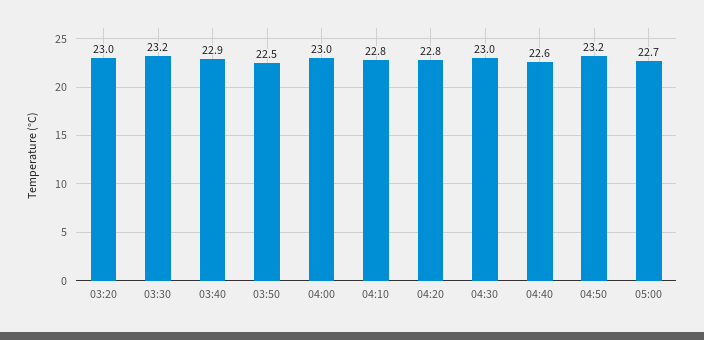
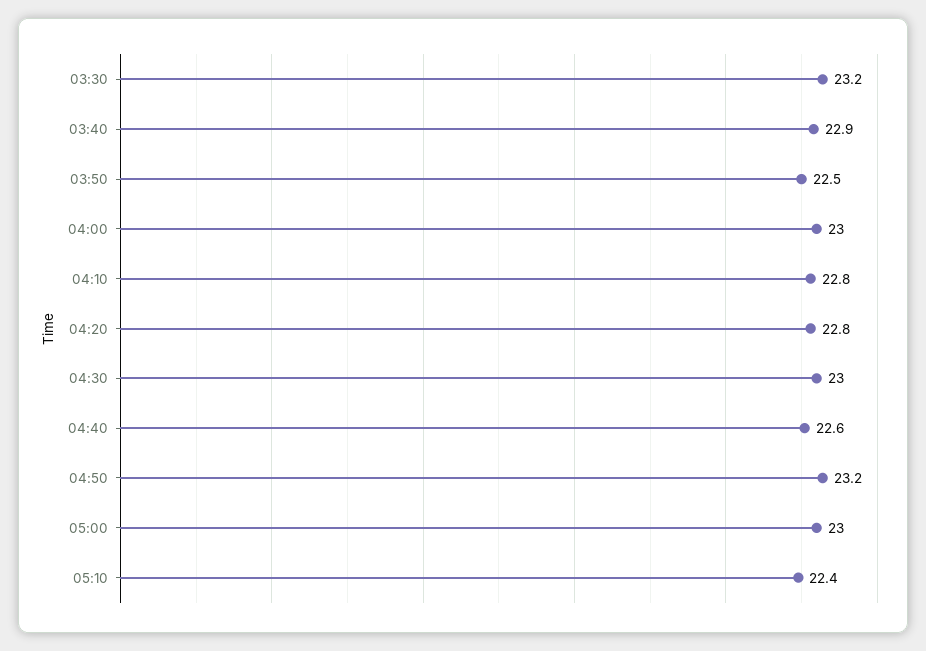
03:20: 23 -> none
05:00: 22.7 -> 23
05:10: none -> 22.4

